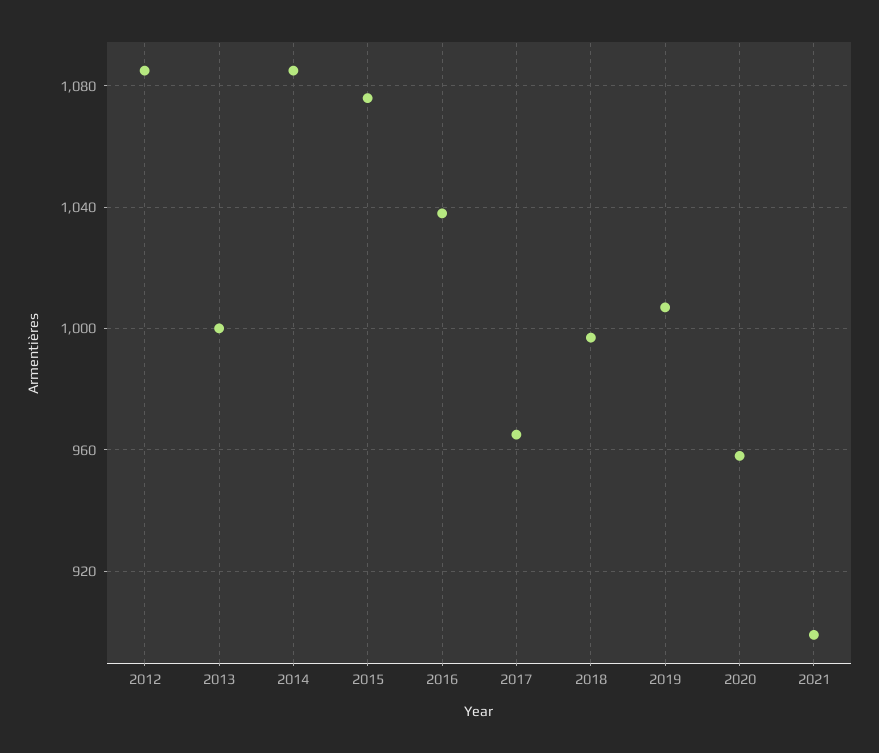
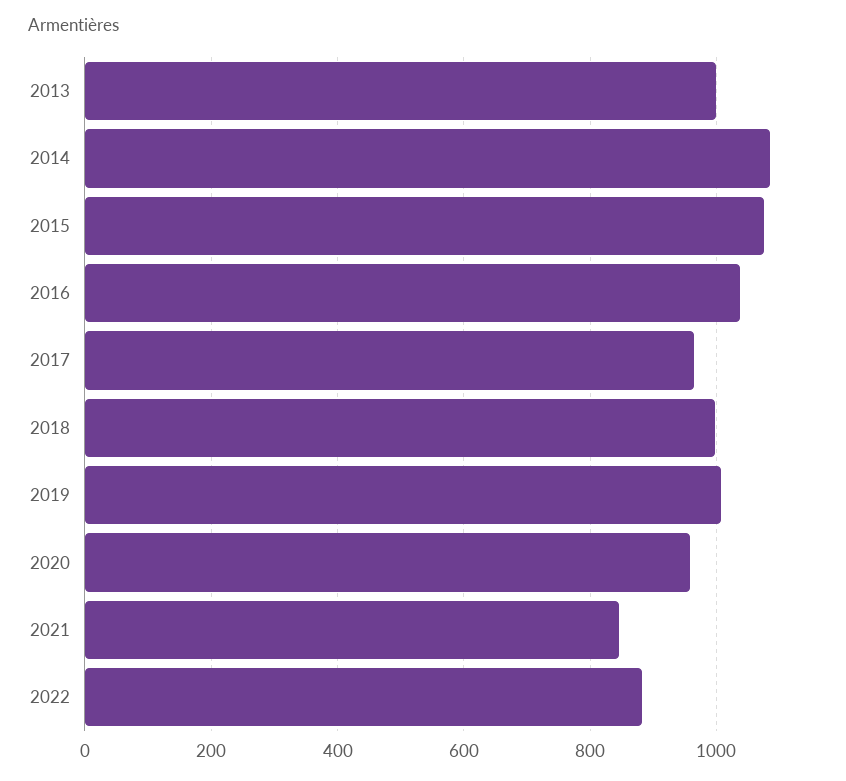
2012: 1085 -> none
2021: 900 -> 840
2022: none -> 880

